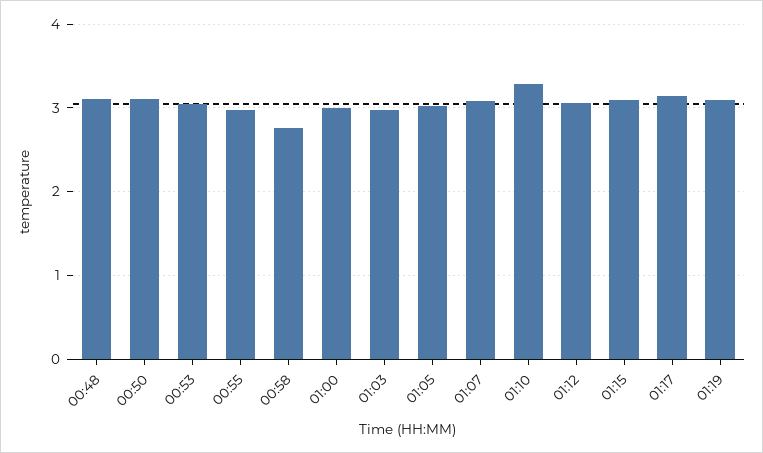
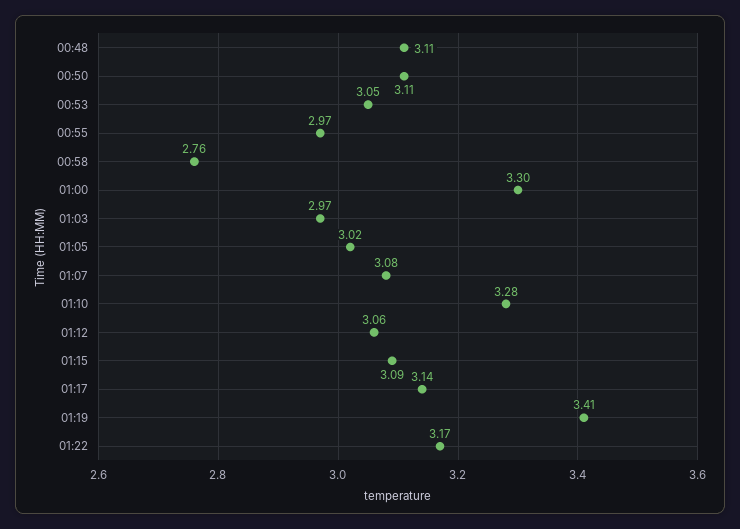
01:00: 3 -> 3.3
01:19: 3.1 -> 3.41
01:22: none -> 3.17

